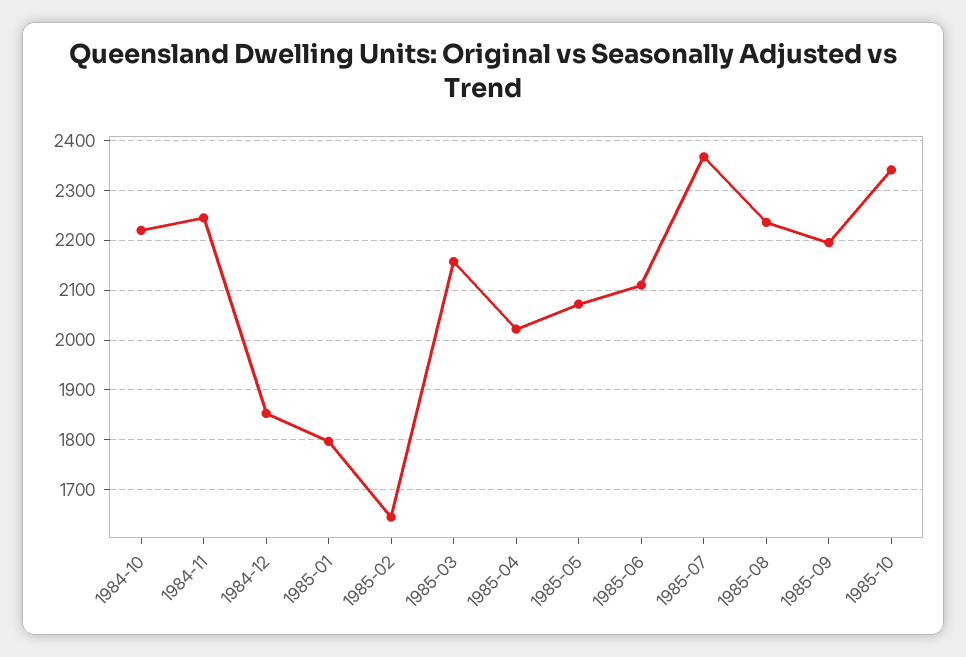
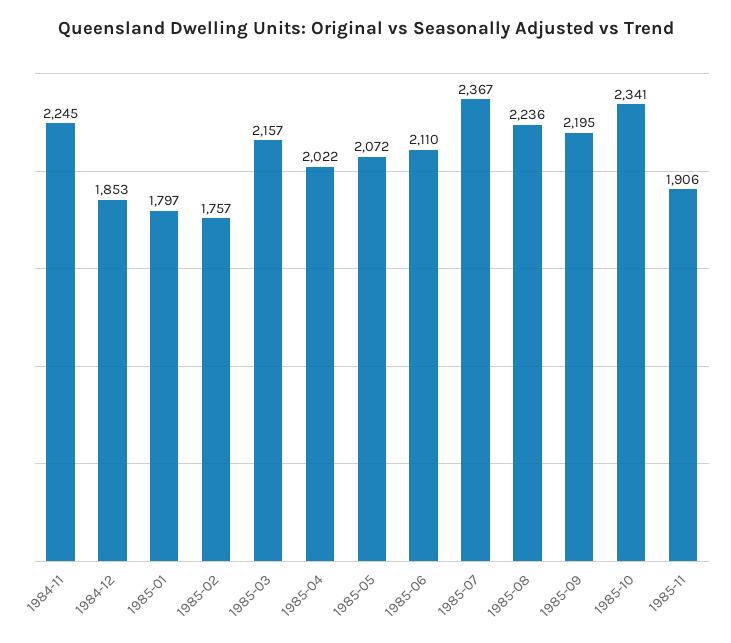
1984-10: 2220 -> none
1985-02: 1640 -> 1757
1985-11: none -> 1906

